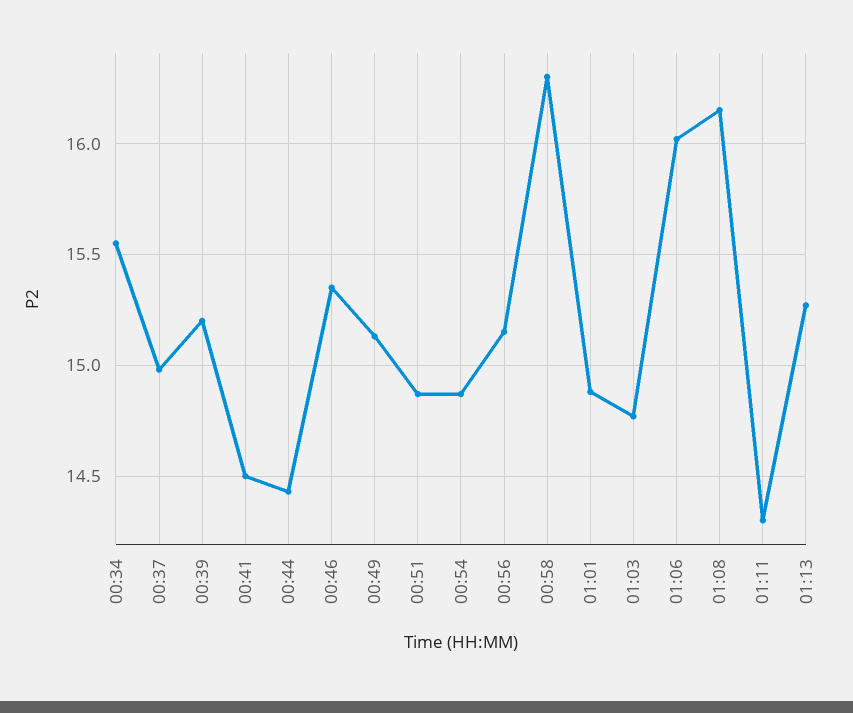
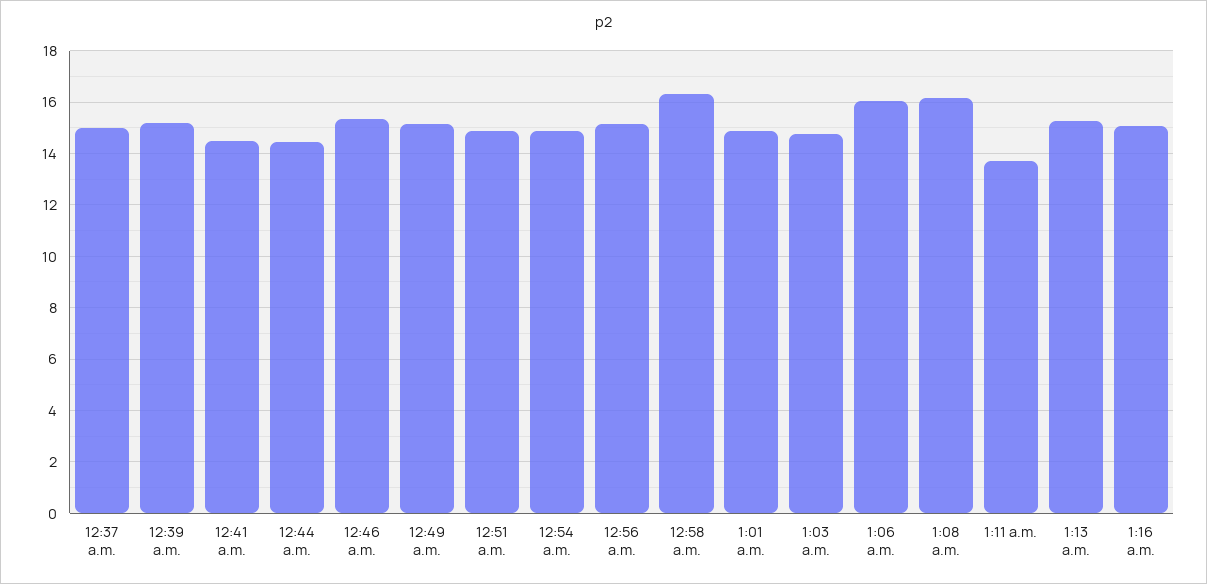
00:34: 15.55 -> none
01:11: 14.3 -> 13.75
1:16 a.m.: none -> 15

